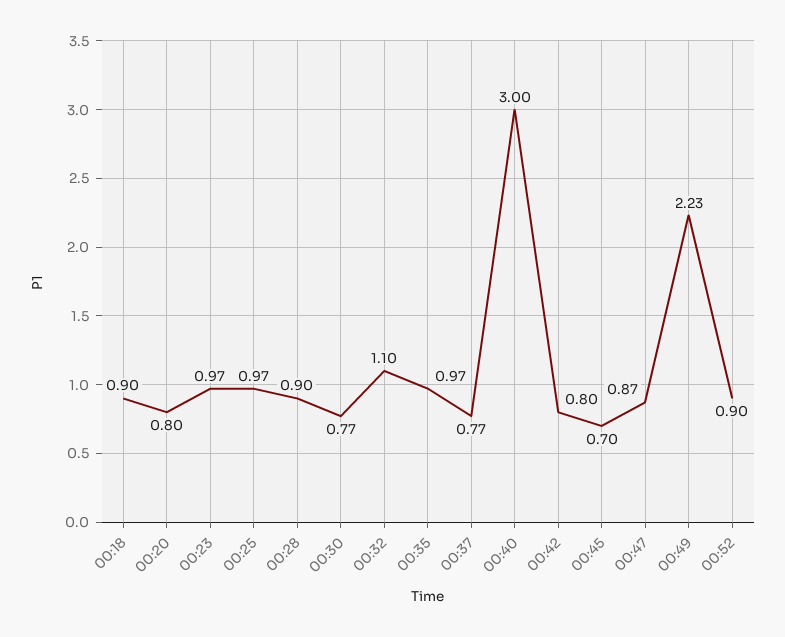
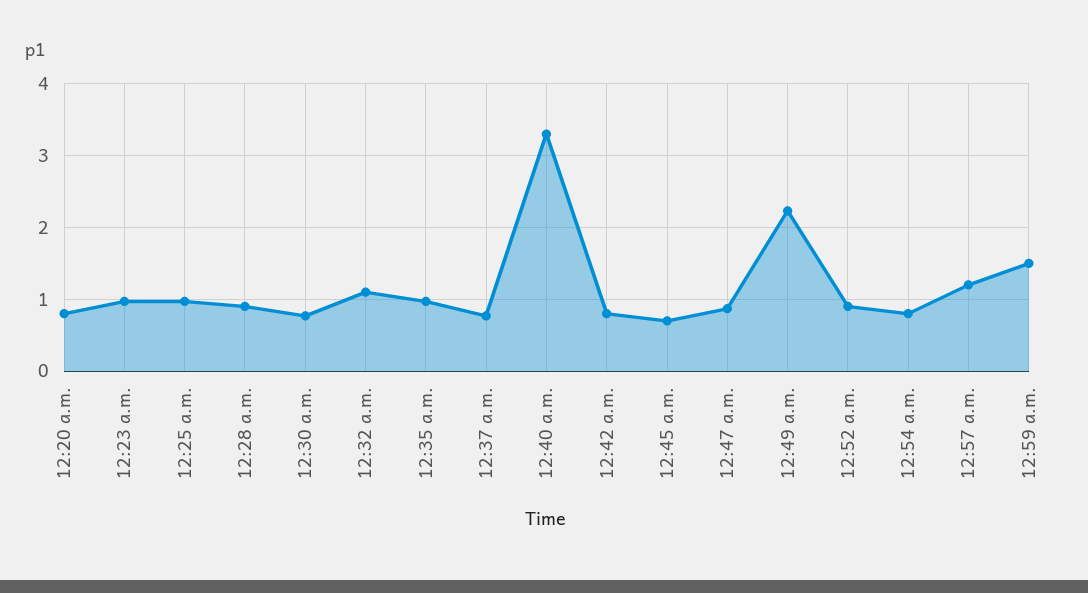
00:18: 0.9 -> none
00:40: 3 -> 3.3
12:54 a.m.: none -> 0.8
12:57 a.m.: none -> 1.2
12:59 a.m.: none -> 1.5

